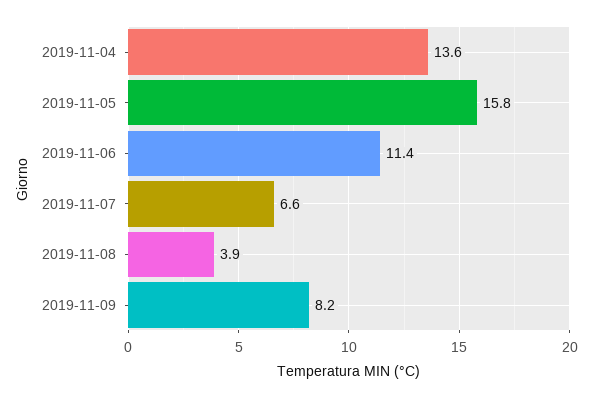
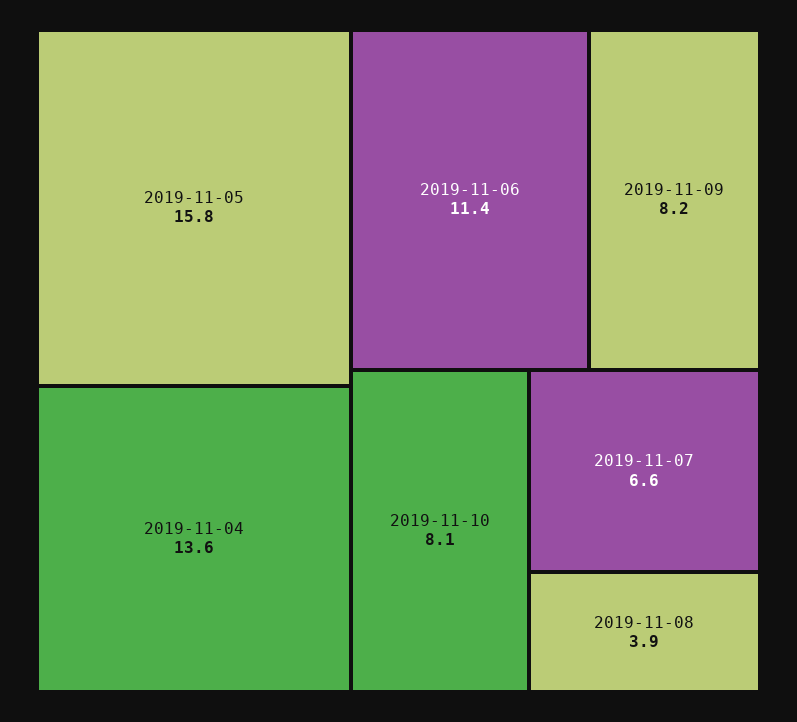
2019-11-10: none -> 8.1

